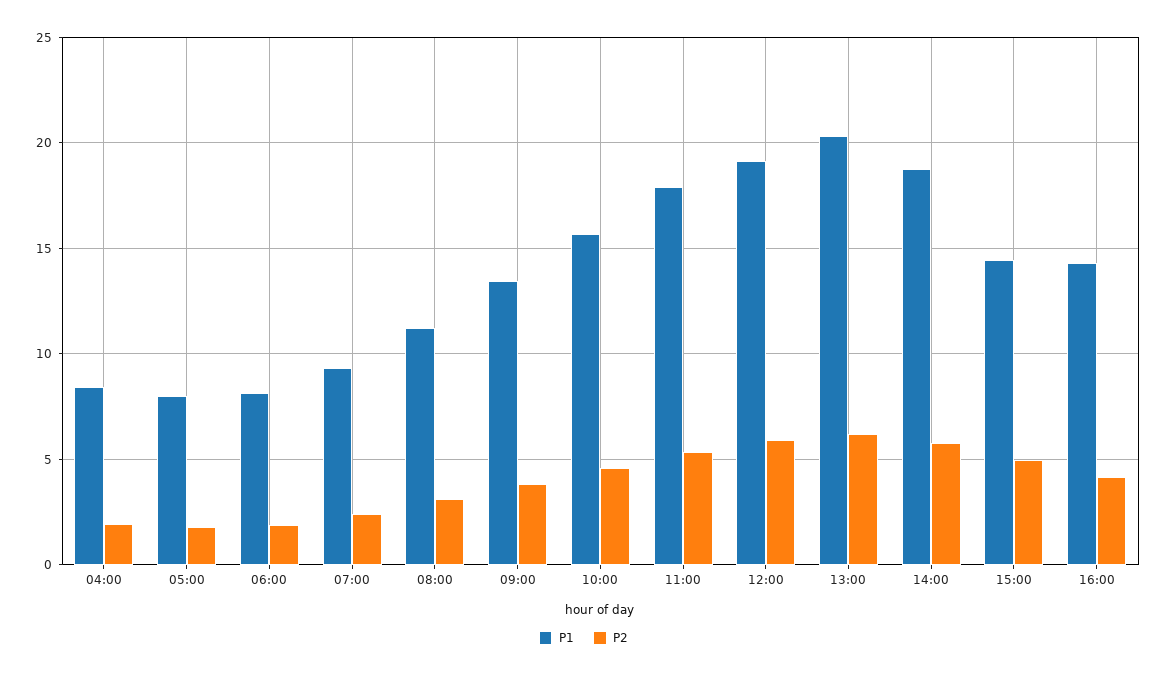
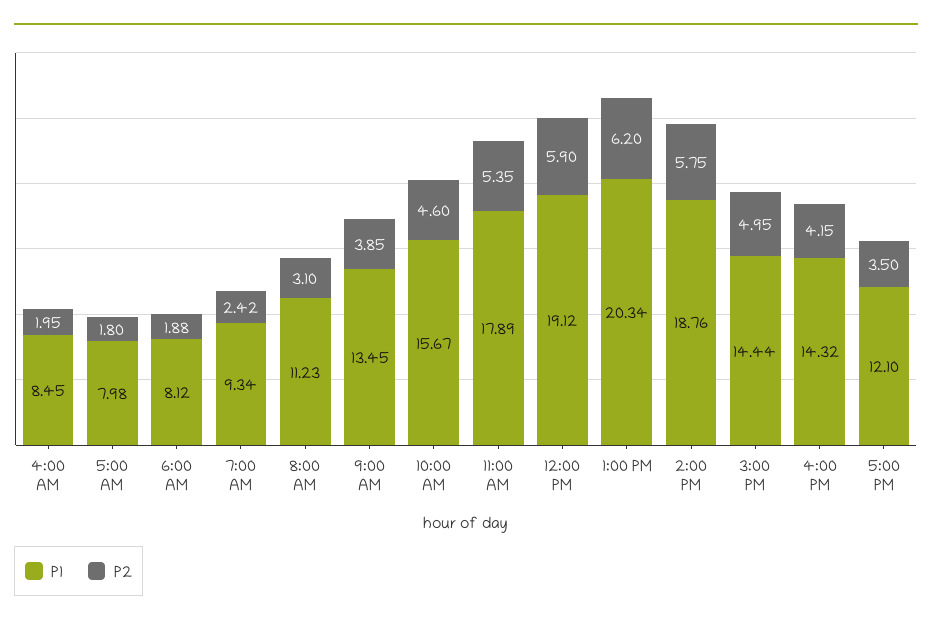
P1, 5:00 PM: none -> 12.1
P2, 5:00 PM: none -> 3.5

